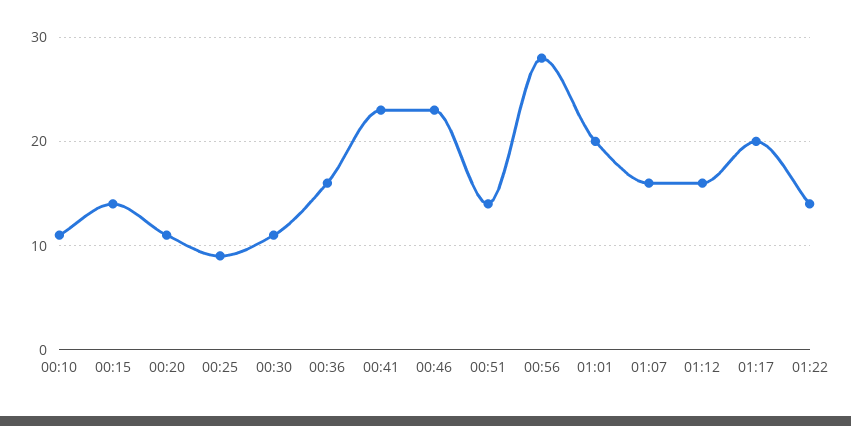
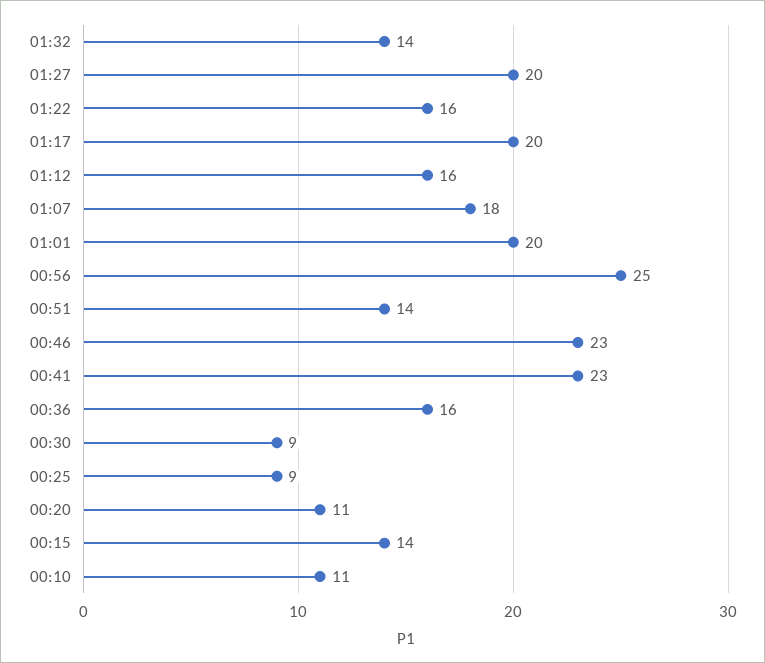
00:30: 11 -> 9
00:56: 28 -> 25
01:07: 16 -> 18
01:22: 14 -> 16
01:32: none -> 14
01:27: none -> 20

